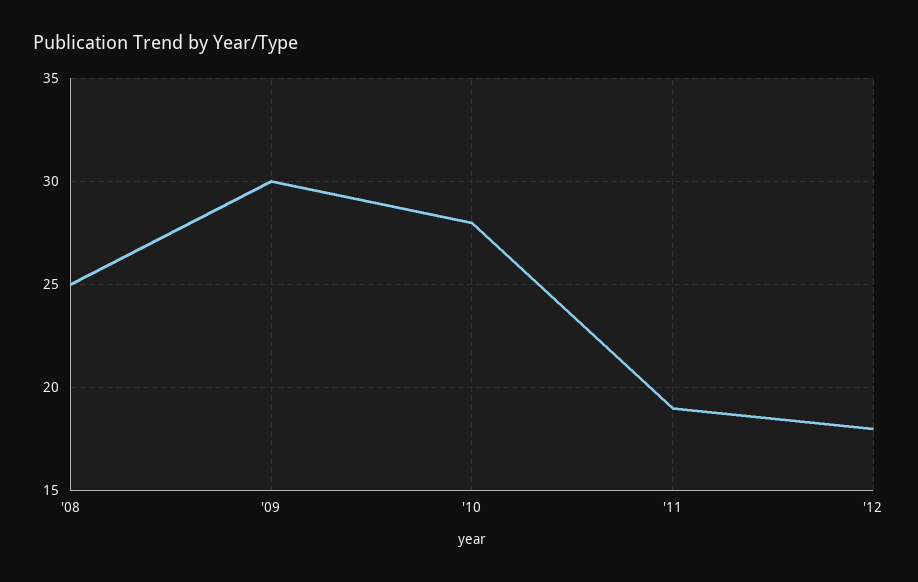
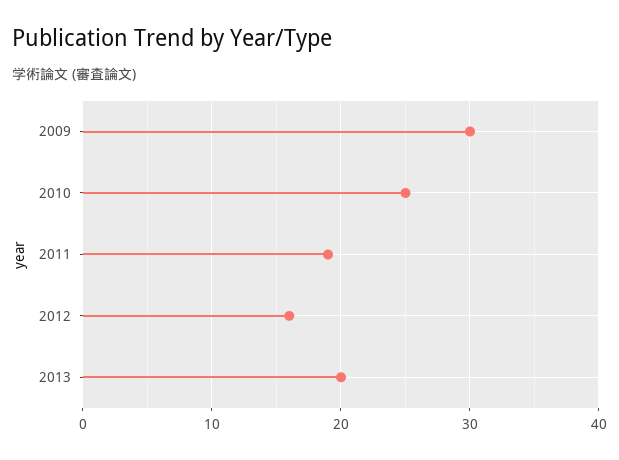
'08: 25 -> none
'10: 28 -> 25
'12: 18 -> 16
2013: none -> 20

